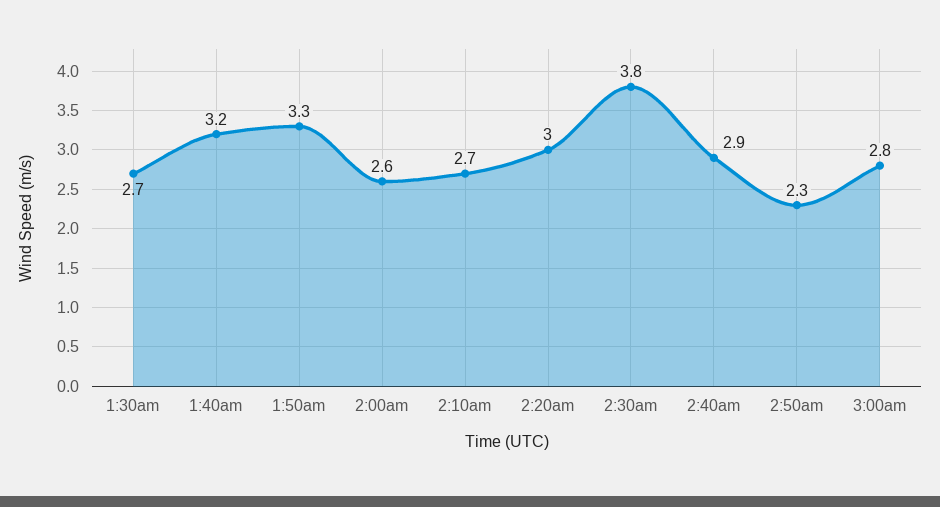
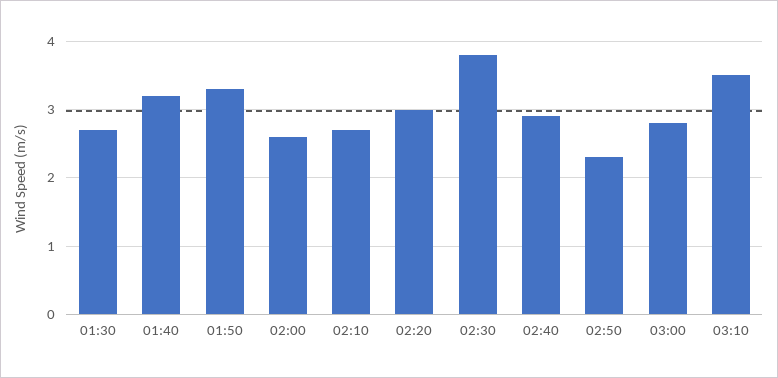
03:10: none -> 3.5

